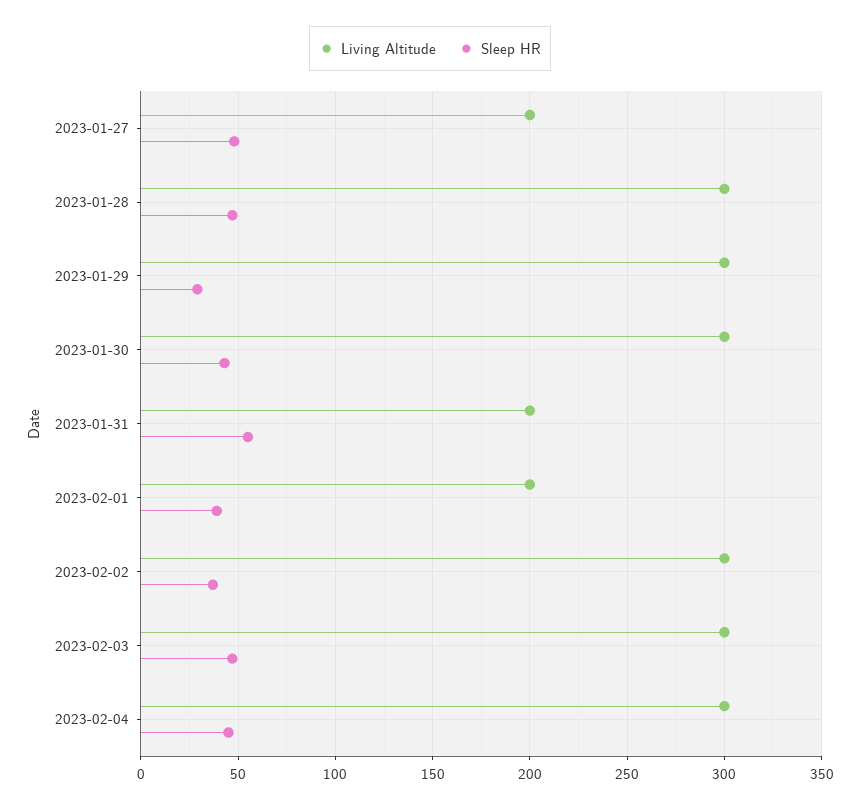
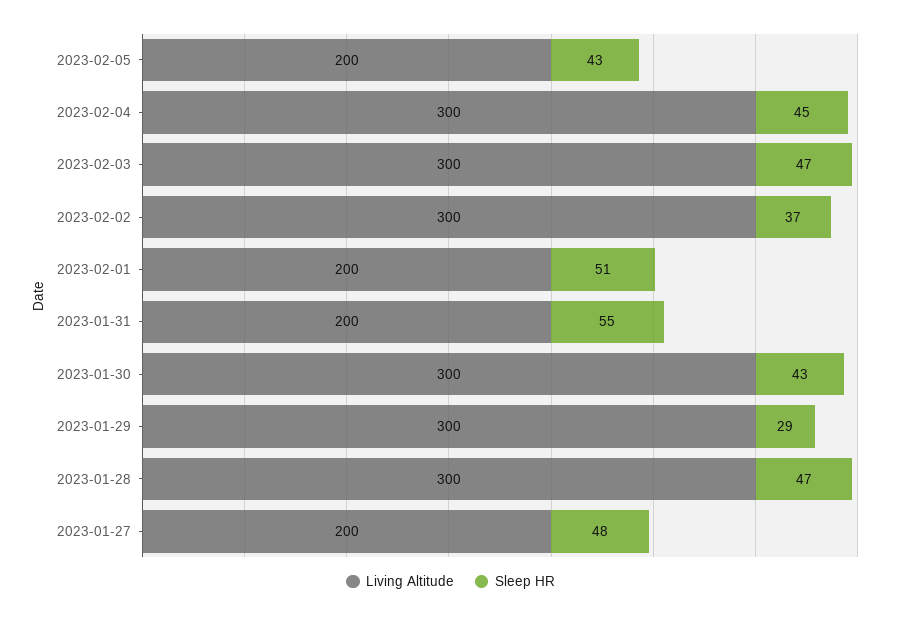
Sleep HR, 2023-02-01: 40 -> 51
Living Altitude, 2023-02-05: none -> 200
Sleep HR, 2023-02-05: none -> 43

